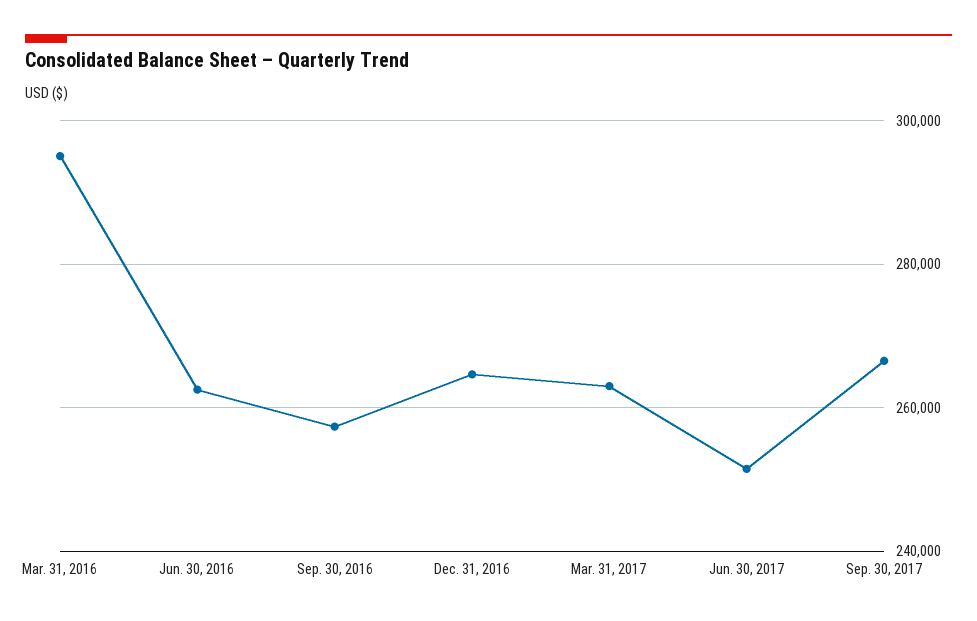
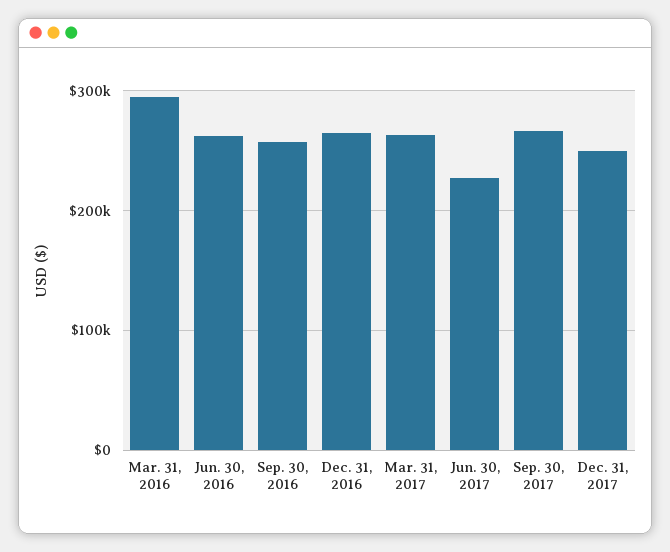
Jun. 30, 2017: 252000 -> 230000
Dec. 31, 2017: none -> 250000

